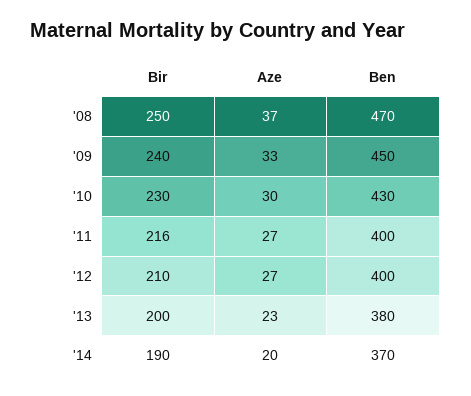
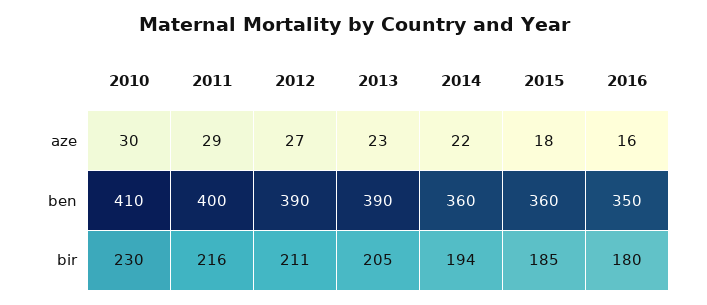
Bir, '08: 250 -> none
Aze, '08: 37 -> none
Ben, '08: 470 -> none
Bir, '09: 240 -> none
Aze, '09: 33 -> none
Ben, '09: 450 -> none
Ben, '10: 430 -> 410
Aze, '11: 27 -> 29
Bir, '12: 210 -> 211
Ben, '12: 400 -> 390
Bir, '13: 200 -> 205
Ben, '13: 380 -> 390
Bir, '14: 190 -> 194
Aze, '14: 20 -> 22
Ben, '14: 370 -> 360
Aze, 2015: none -> 18
Aze, 2016: none -> 16
Ben, 2015: none -> 360
Ben, 2016: none -> 350
Bir, 2015: none -> 185
Bir, 2016: none -> 180

